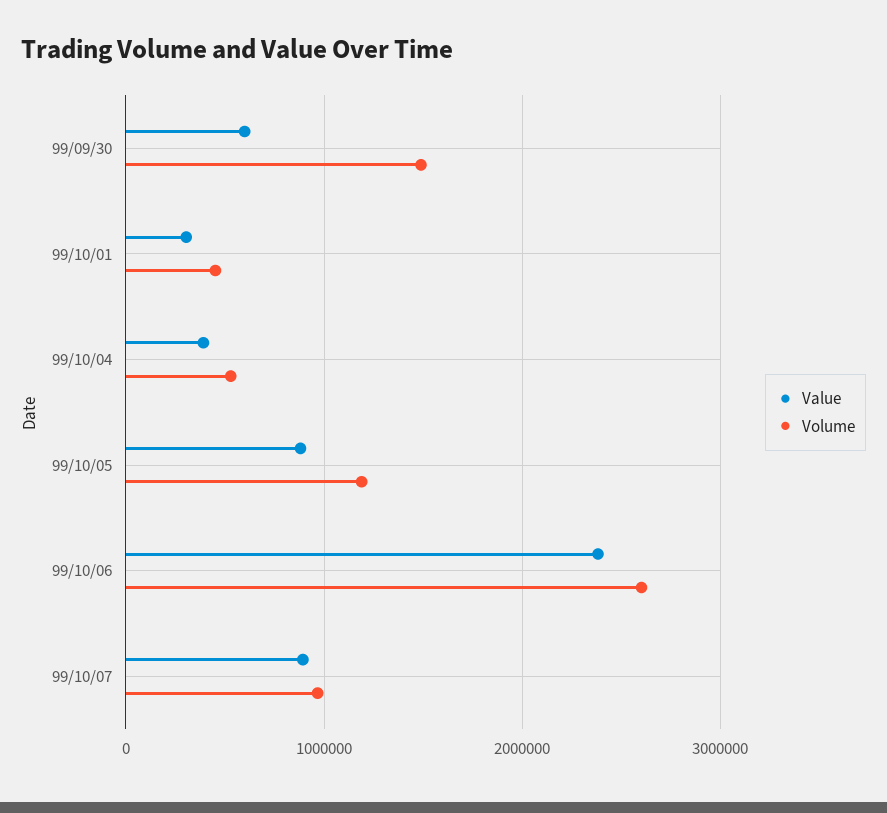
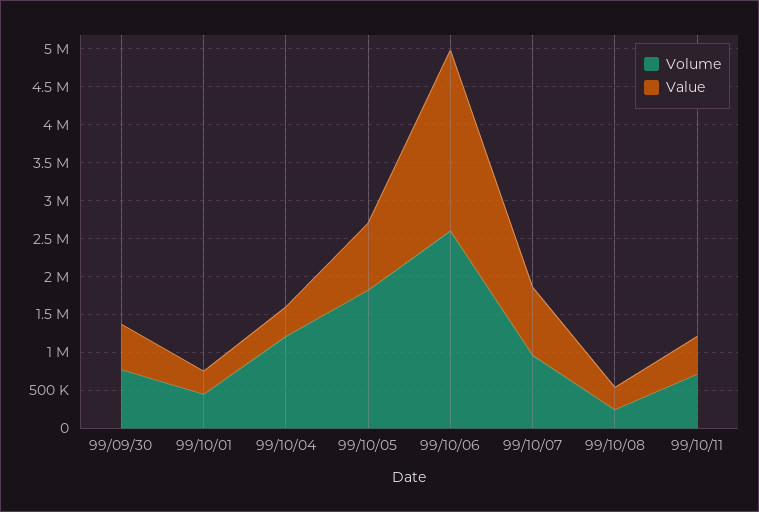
Volume, 99/09/30: 1500000 -> 750000
Volume, 99/10/04: 500000 -> 1250000
Volume, 99/10/05: 1200000 -> 1750000
Volume, 99/10/08: none -> 250000
Value, 99/10/08: none -> 250000
Volume, 99/10/11: none -> 750000
Value, 99/10/11: none -> 500000

